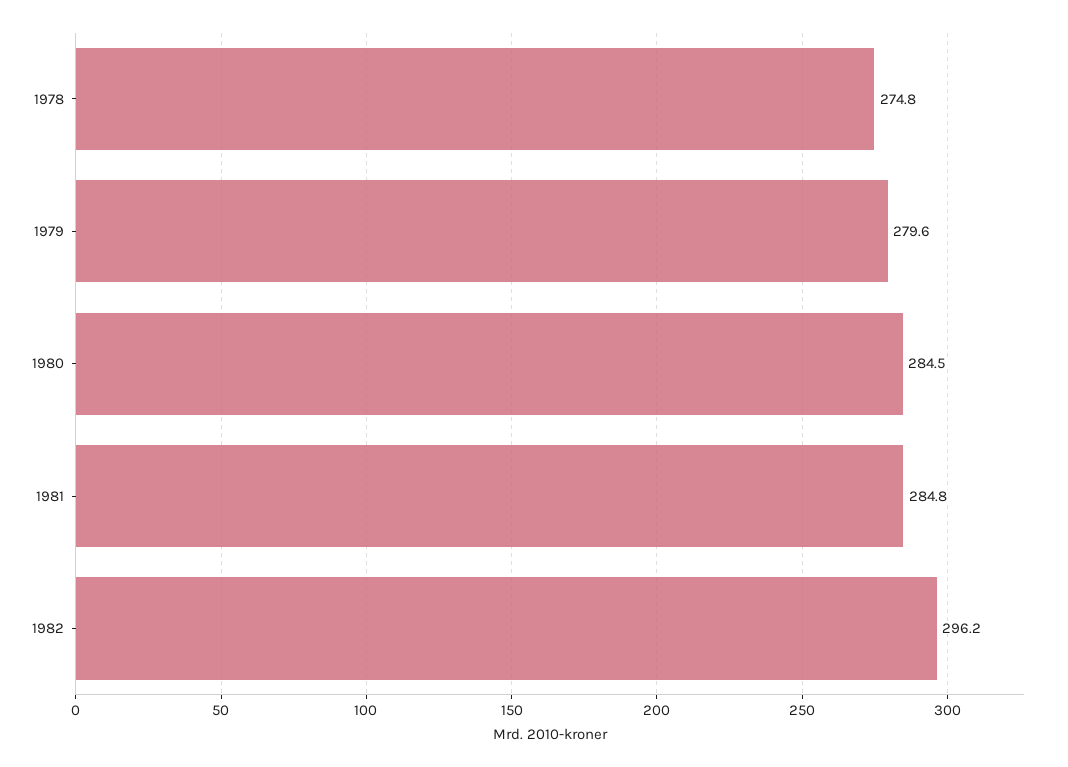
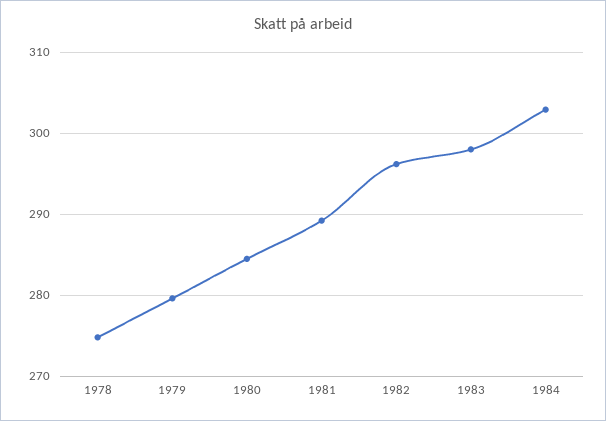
1981: 284.8 -> 289
1983: none -> 298
1984: none -> 303

